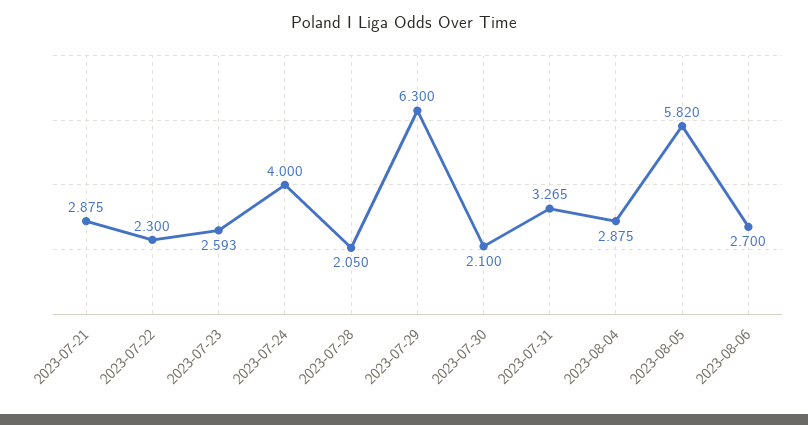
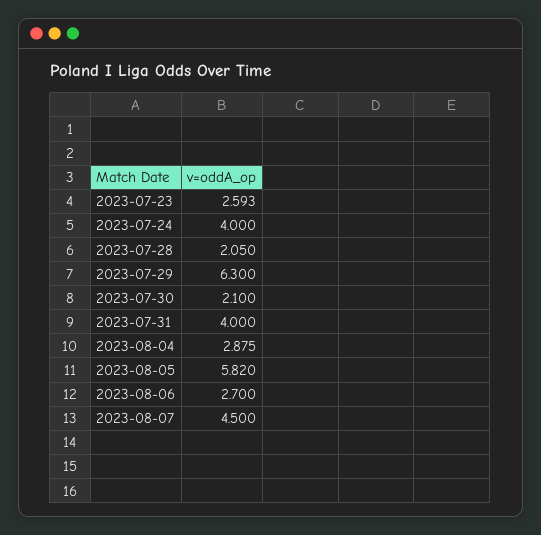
2023-07-21: 2.875 -> none
2023-07-22: 2.3 -> none
2023-07-31: 3.265 -> 4
2023-08-07: none -> 4.5

